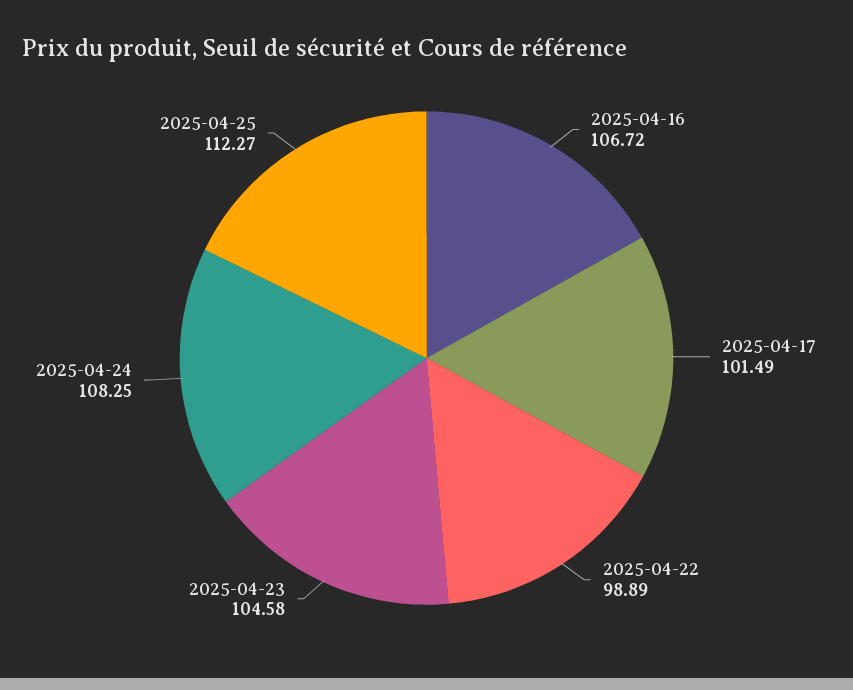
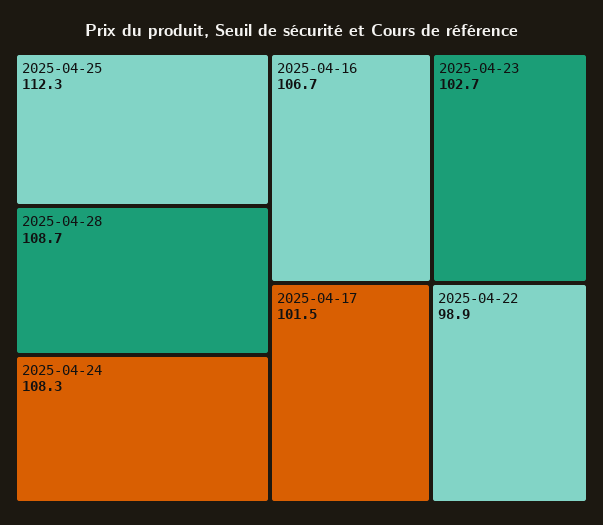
2025-04-23: 104.58 -> 102.7
2025-04-28: none -> 108.7

